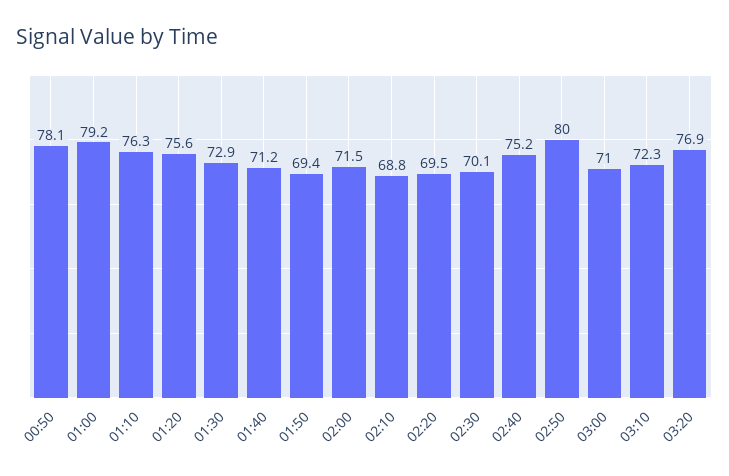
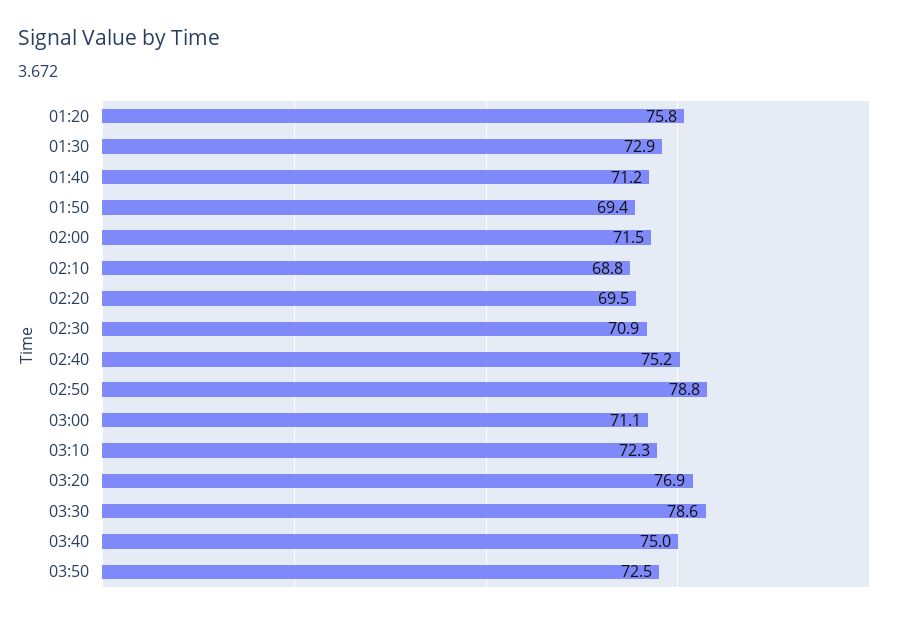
00:50: 78.1 -> none
01:00: 79.2 -> none
01:10: 76.3 -> none
01:20: 75.6 -> 75.8
02:30: 70.1 -> 70.9
02:50: 80 -> 78.8
03:00: 71 -> 71.1
03:30: none -> 78.6
03:40: none -> 75
03:50: none -> 72.5

